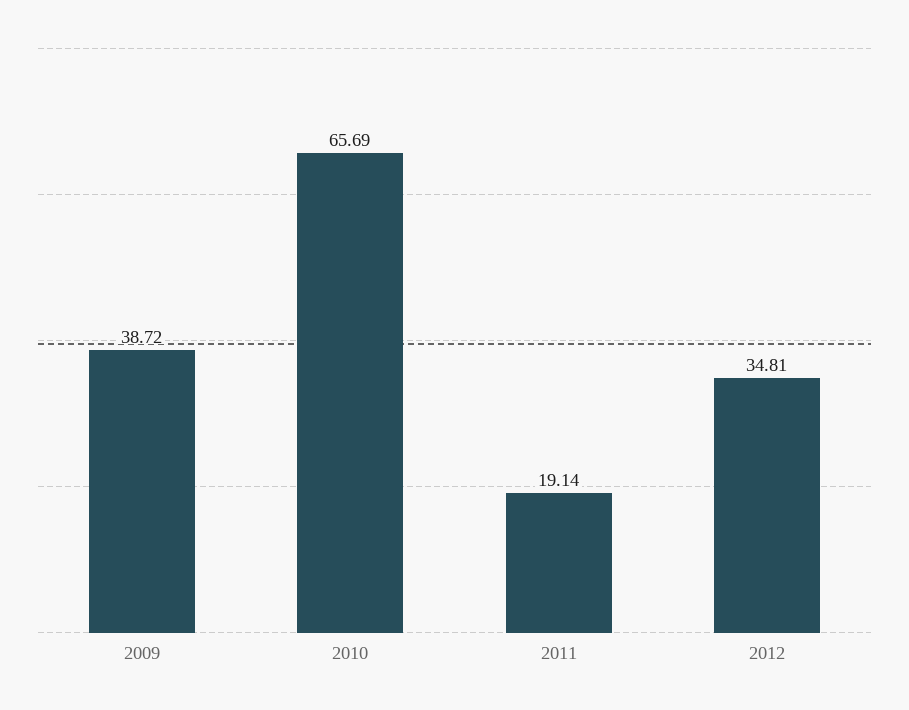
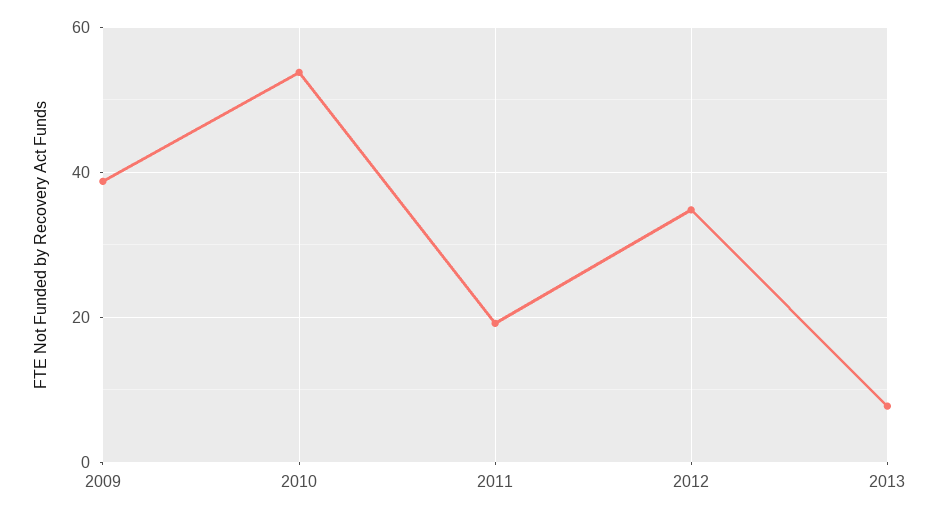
2010: 65.69 -> 54
2013: none -> 8

